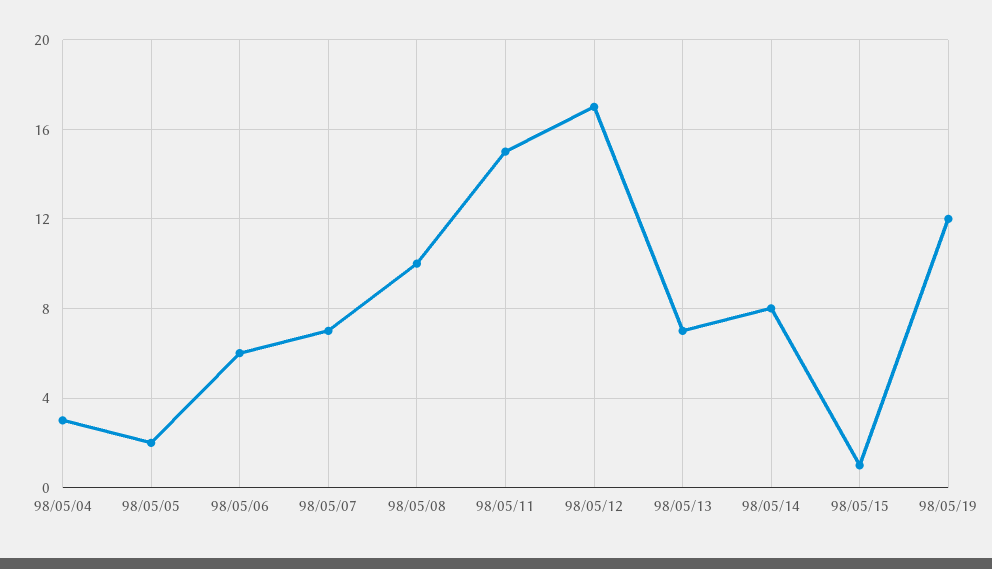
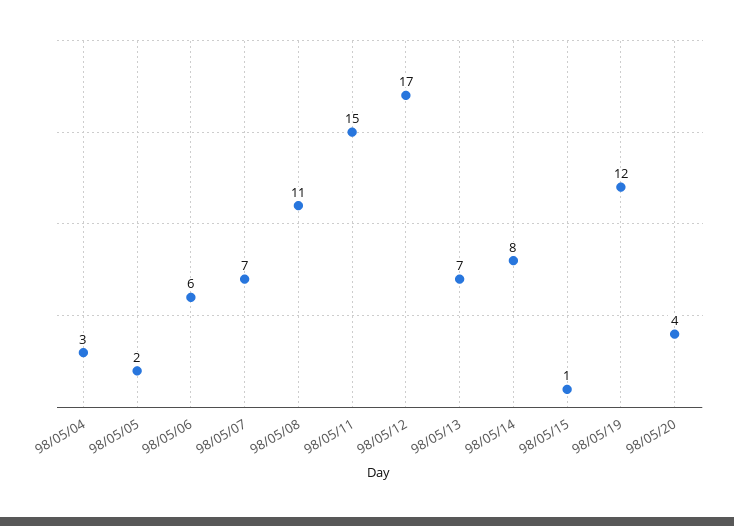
98/05/08: 10 -> 11
98/05/20: none -> 4

